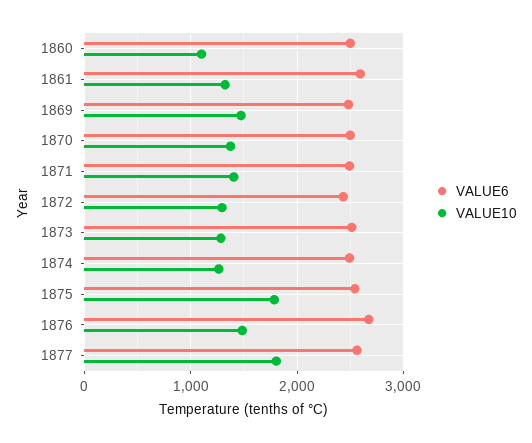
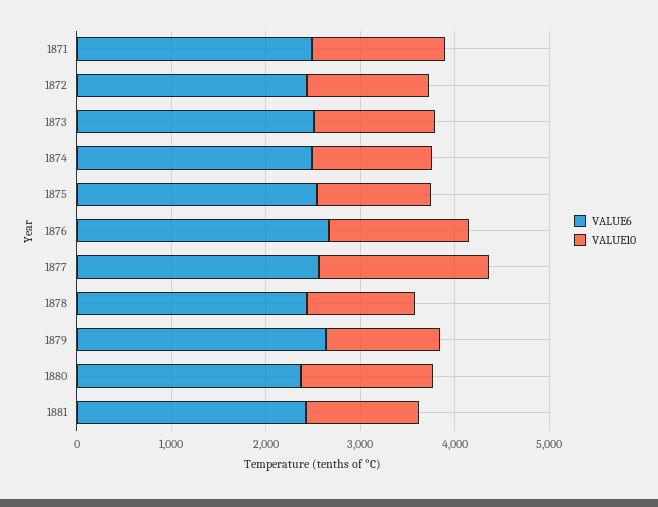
VALUE6, 1860: 2500 -> none
VALUE10, 1860: 1100 -> none
VALUE6, 1861: 2600 -> none
VALUE10, 1861: 1300 -> none
VALUE6, 1869: 2500 -> none
VALUE10, 1869: 1500 -> none
VALUE6, 1870: 2500 -> none
VALUE10, 1870: 1400 -> none
VALUE10, 1875: 1800 -> 1200
VALUE6, 1878: none -> 2400
VALUE10, 1878: none -> 1200
VALUE6, 1879: none -> 2600
VALUE10, 1879: none -> 1200
VALUE6, 1880: none -> 2400
VALUE10, 1880: none -> 1400
VALUE6, 1881: none -> 2400
VALUE10, 1881: none -> 1200

